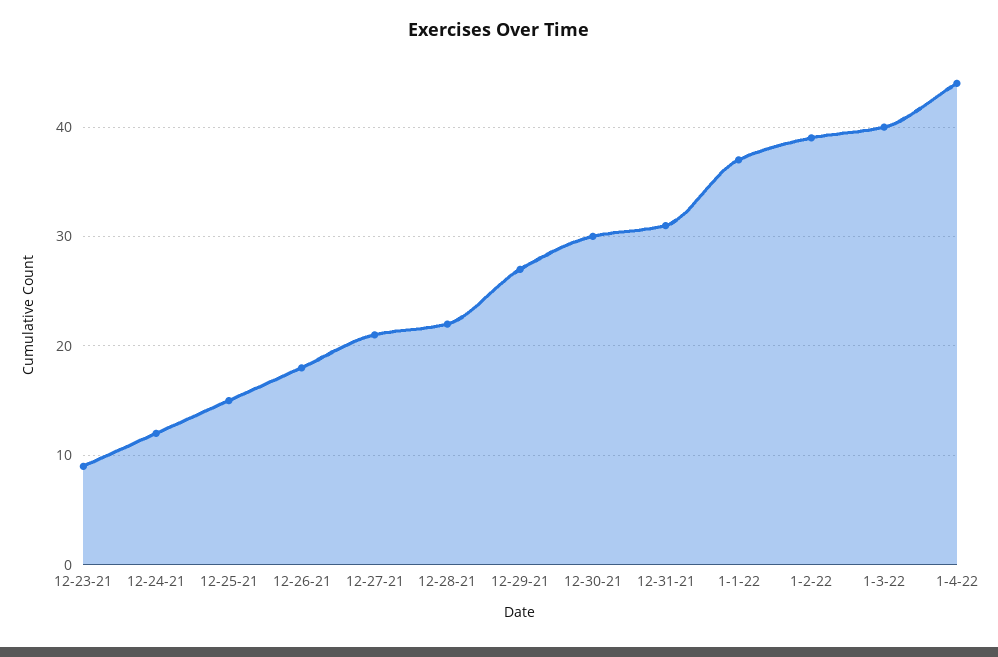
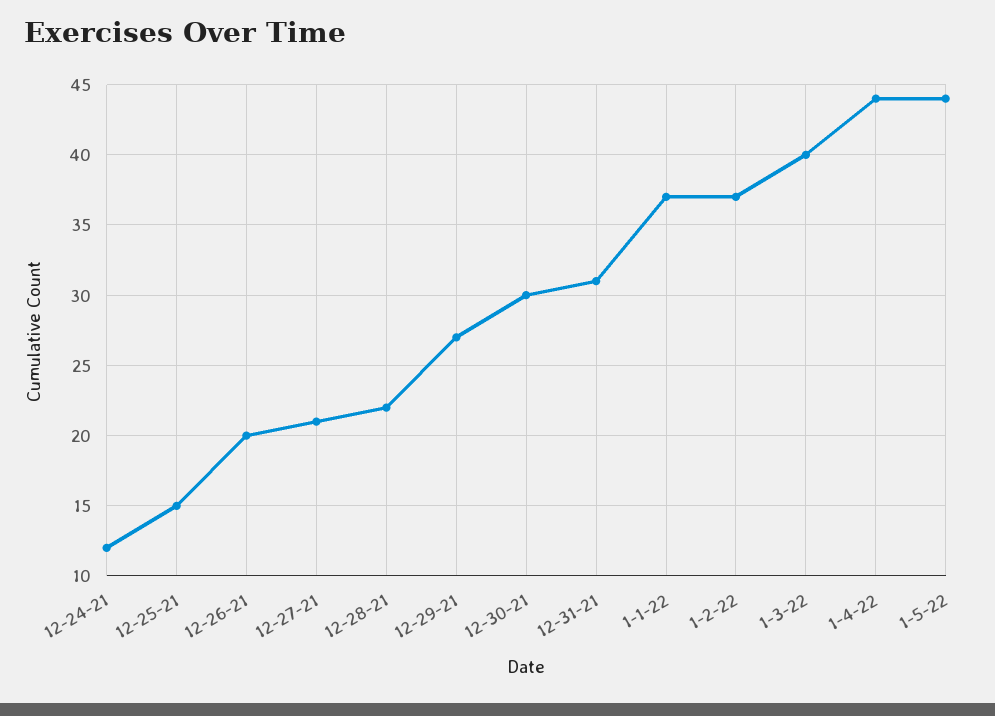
12-23-21: 9 -> none
12-26-21: 18 -> 20
1-2-22: 39 -> 37
1-5-22: none -> 44

